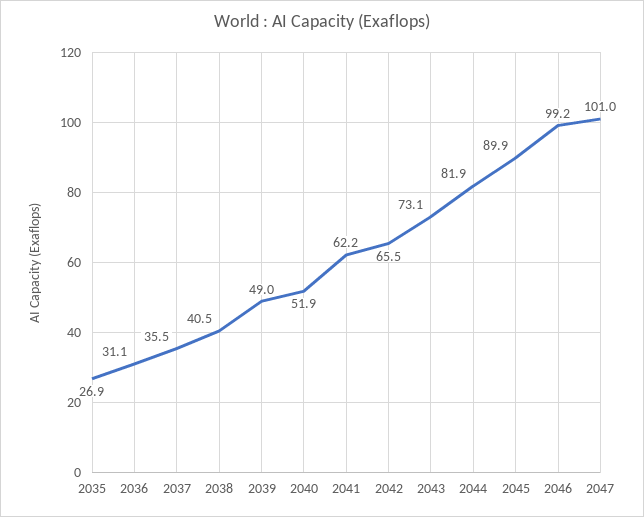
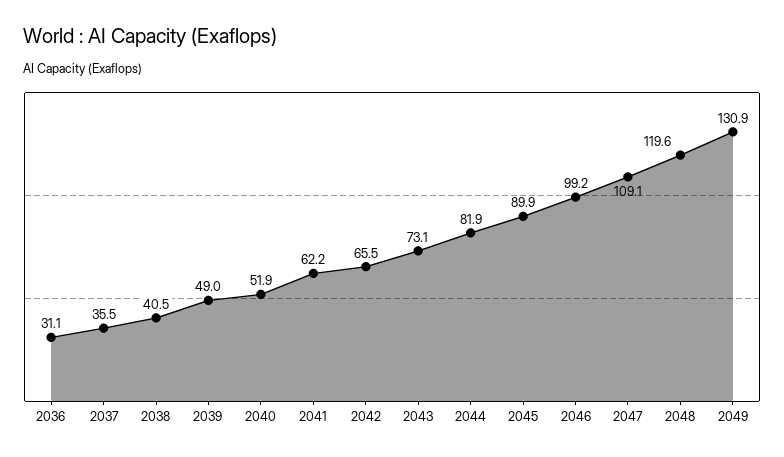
2035: 26.9 -> none
2047: 101 -> 109.1
2048: none -> 119.6
2049: none -> 130.9

